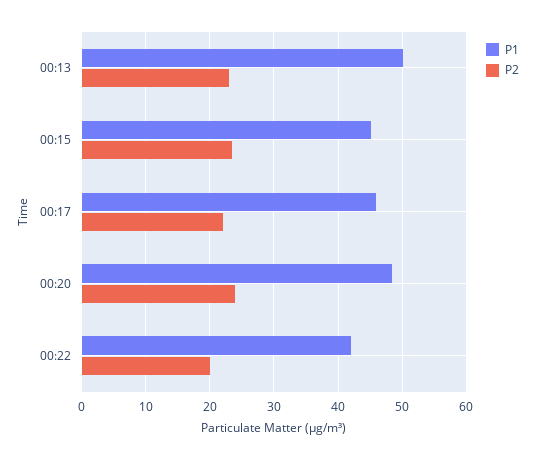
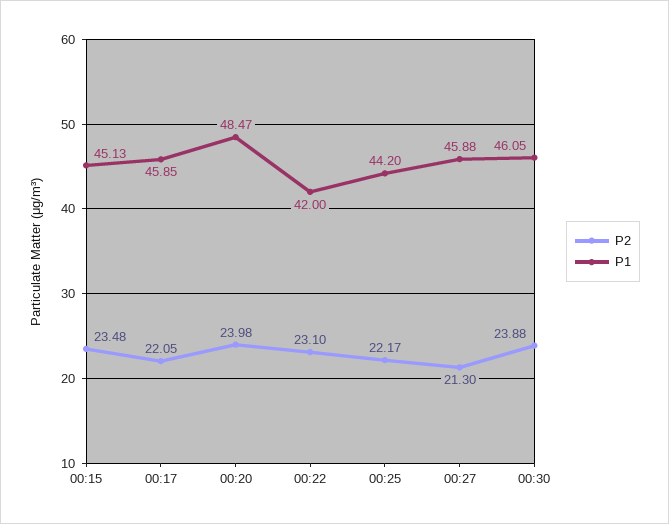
P1, 00:13: 50 -> none
P2, 00:13: 23 -> none
P2, 00:22: 20 -> 23.1
P2, 00:25: none -> 22.17
P1, 00:25: none -> 44.2
P2, 00:27: none -> 21.3
P1, 00:27: none -> 45.88
P2, 00:30: none -> 23.88
P1, 00:30: none -> 46.05

